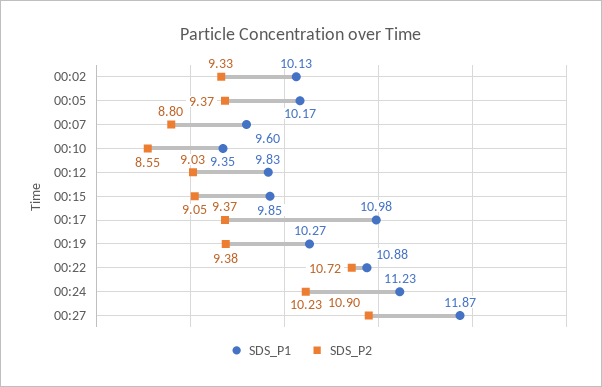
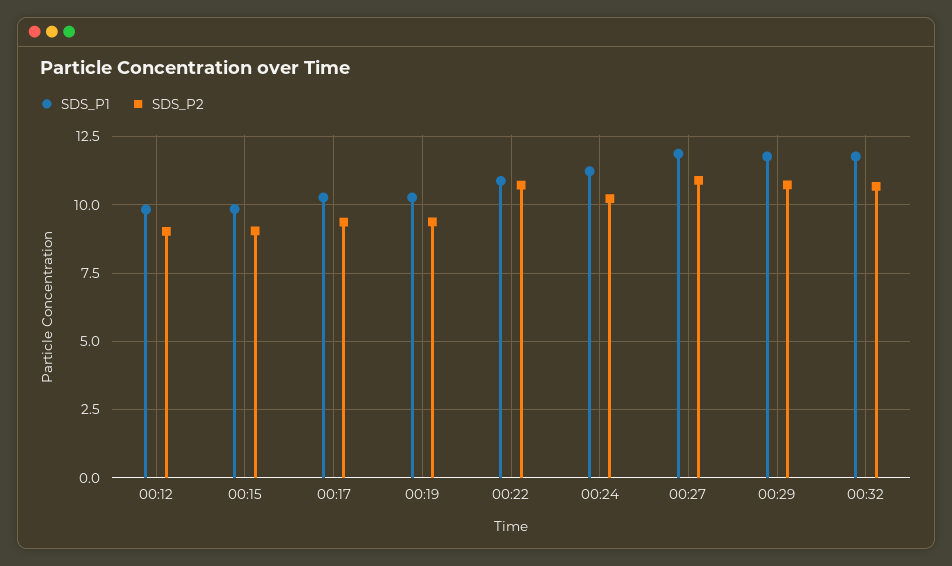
SDS_P1, 00:02: 10.13 -> none
SDS_P2, 00:02: 9.33 -> none
SDS_P1, 00:05: 10.17 -> none
SDS_P2, 00:05: 9.37 -> none
SDS_P1, 00:07: 9.6 -> none
SDS_P2, 00:07: 8.8 -> none
SDS_P1, 00:10: 9.35 -> none
SDS_P2, 00:10: 8.55 -> none
SDS_P1, 00:17: 10.98 -> 10.25
SDS_P1, 00:29: none -> 11.75
SDS_P2, 00:29: none -> 10.75
SDS_P1, 00:32: none -> 11.75
SDS_P2, 00:32: none -> 10.75

